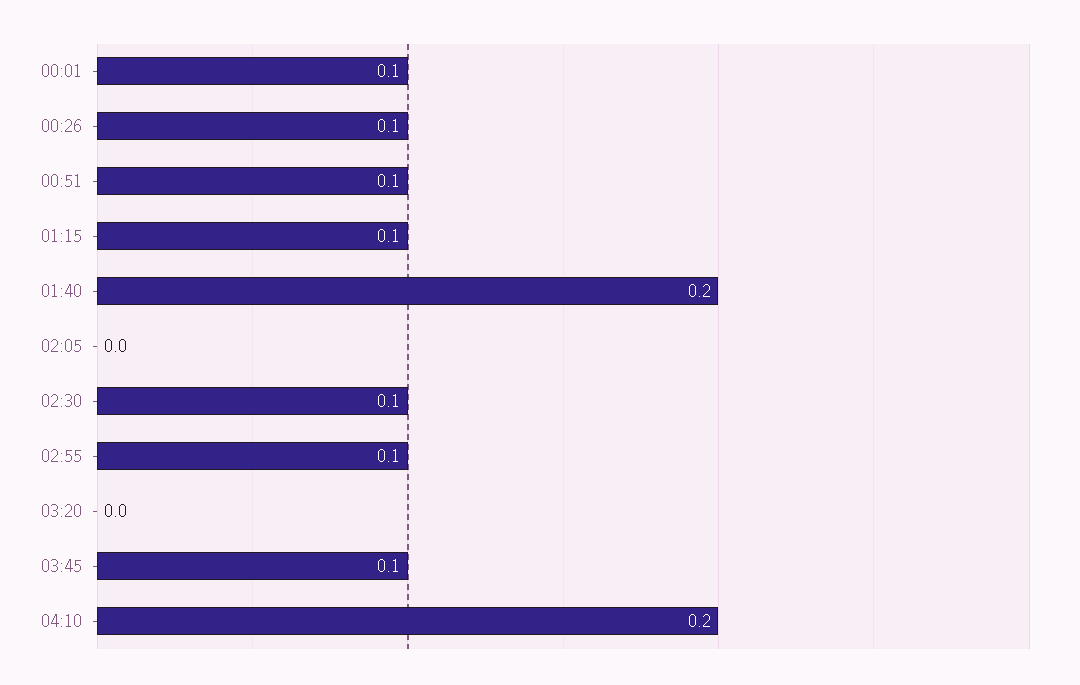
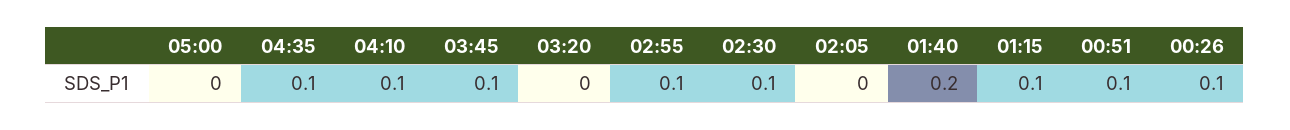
00:01: 0.1 -> none
04:10: 0.2 -> 0.1
05:00: none -> 0
04:35: none -> 0.1

